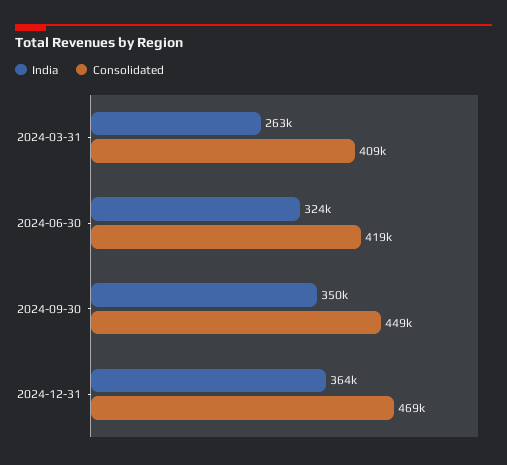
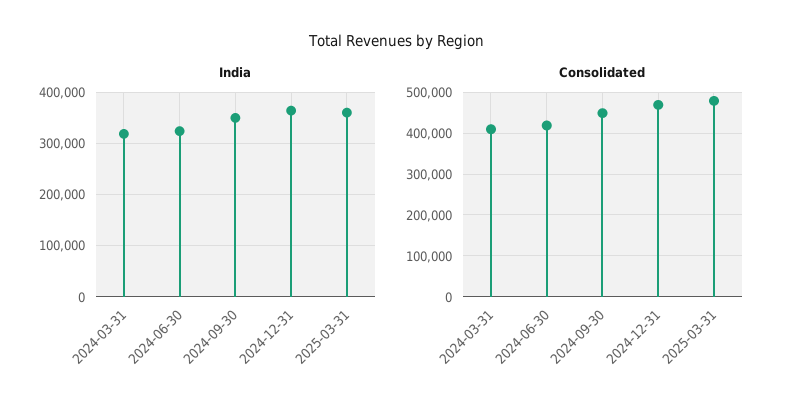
India, 2024-03-31: 263000 -> 320000
India, 2025-03-31: none -> 360000
Consolidated, 2025-03-31: none -> 480000

